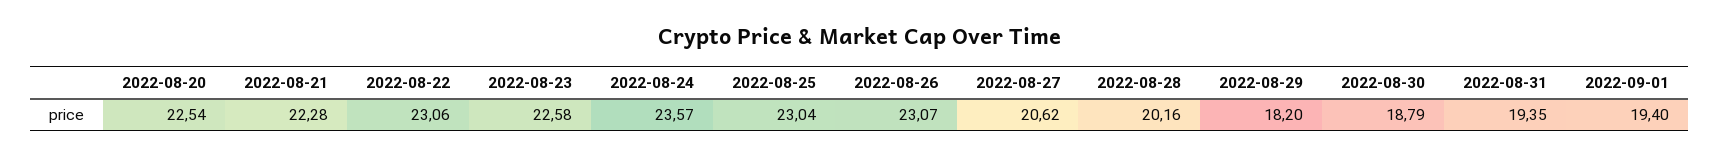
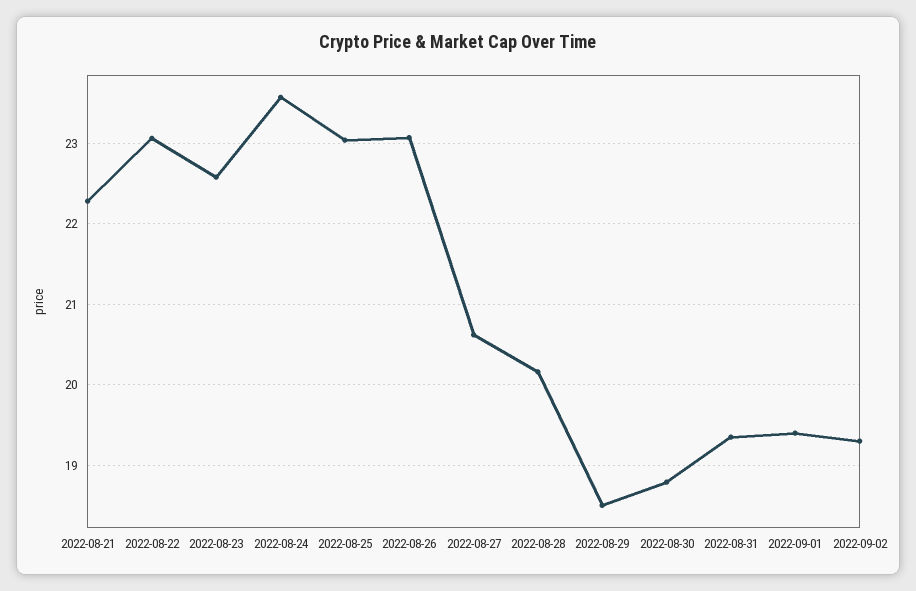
2022-08-20: 22.54 -> none
2022-08-29: 18.2 -> 18.5
2022-09-02: none -> 19.3

